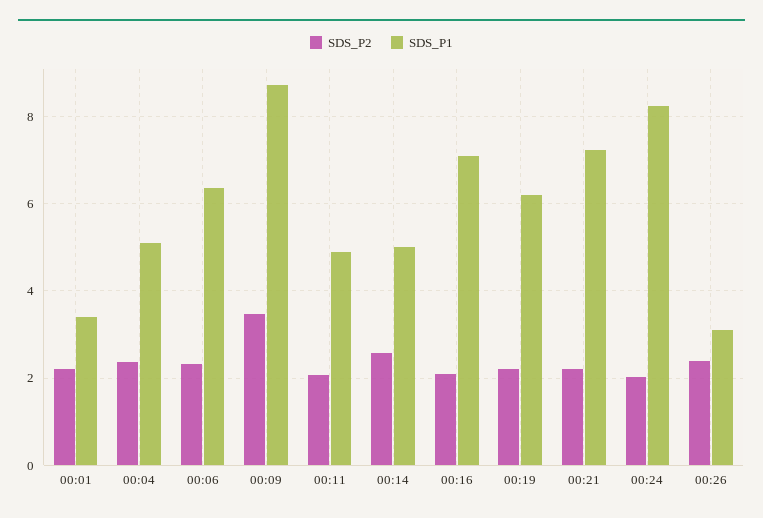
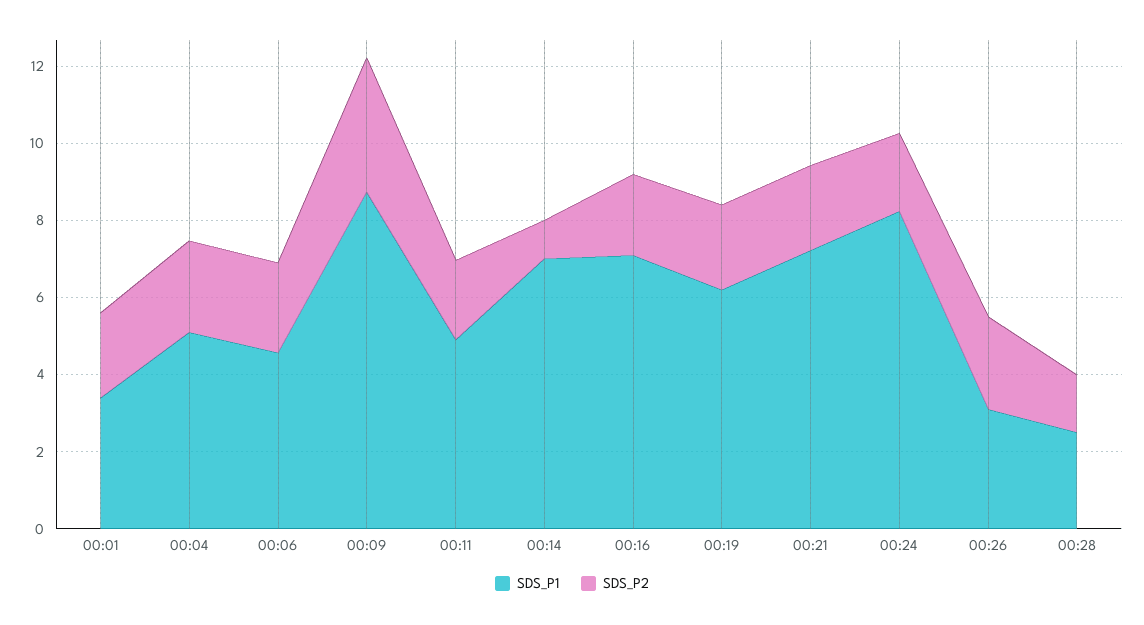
SDS_P1, 00:06: 6.4 -> 4.5
SDS_P2, 00:14: 2.6 -> 1
SDS_P1, 00:14: 5 -> 7
SDS_P1, 00:28: none -> 2.5
SDS_P2, 00:28: none -> 1.5

